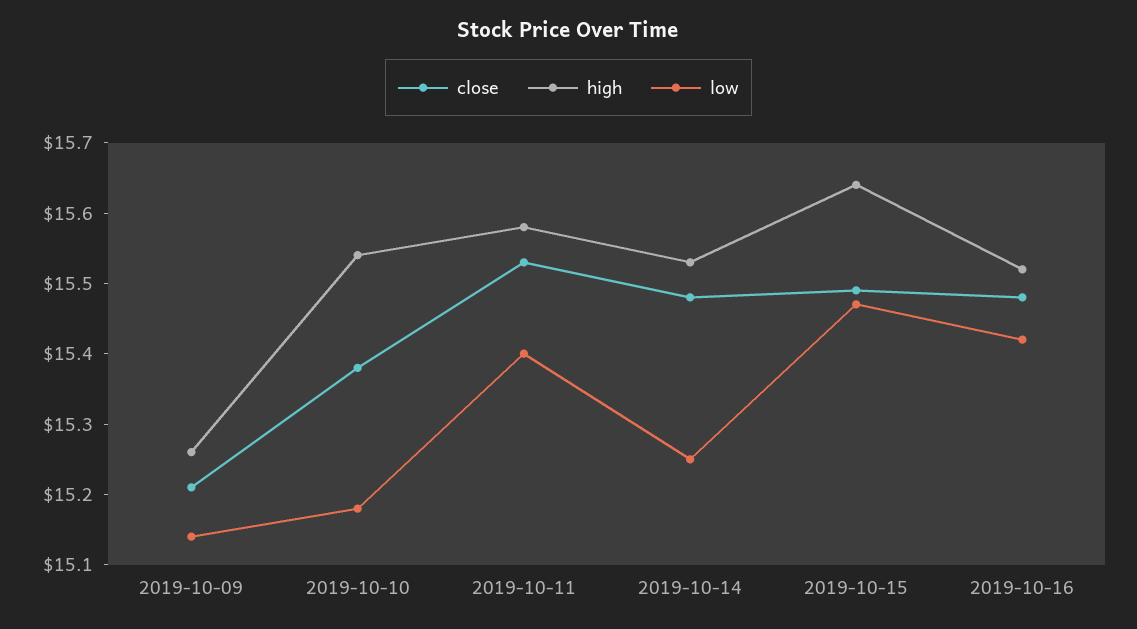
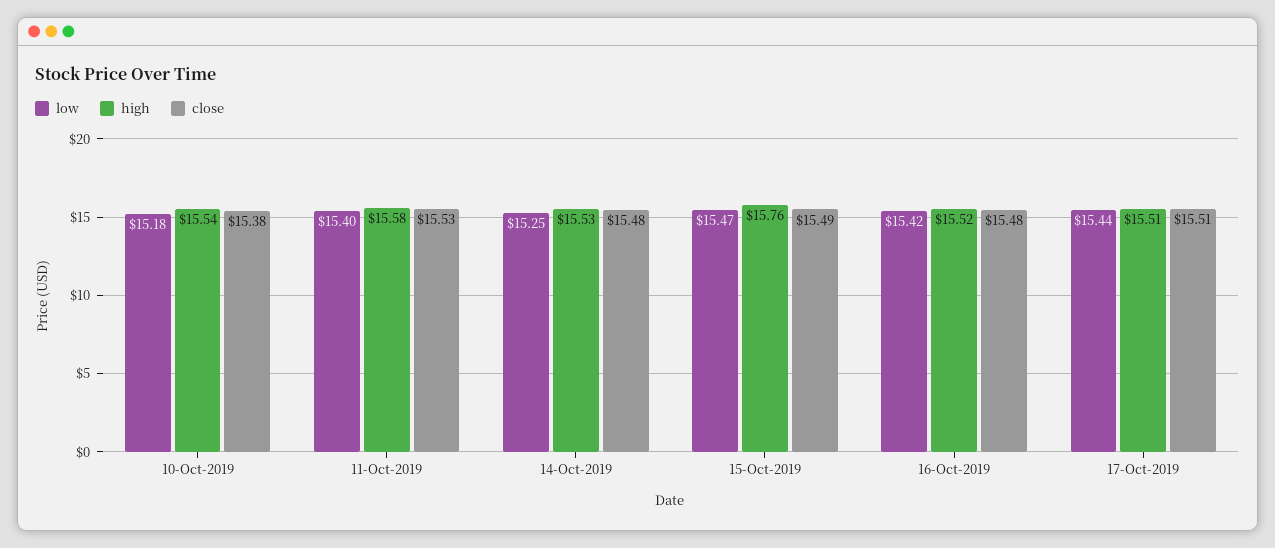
close, 2019-10-09: 15.2 -> none
high, 2019-10-09: 15.25 -> none
low, 2019-10-09: 15.15 -> none
high, 2019-10-15: 15.65 -> 15.76
low, 17-Oct-2019: none -> 15.44
high, 17-Oct-2019: none -> 15.51
close, 17-Oct-2019: none -> 15.51

